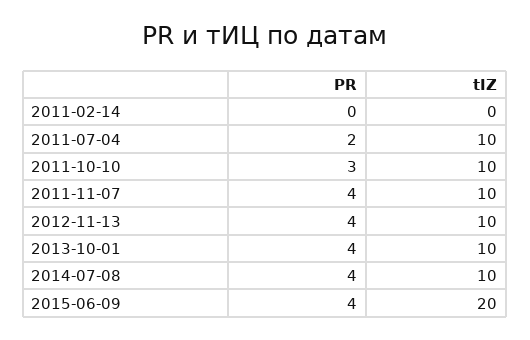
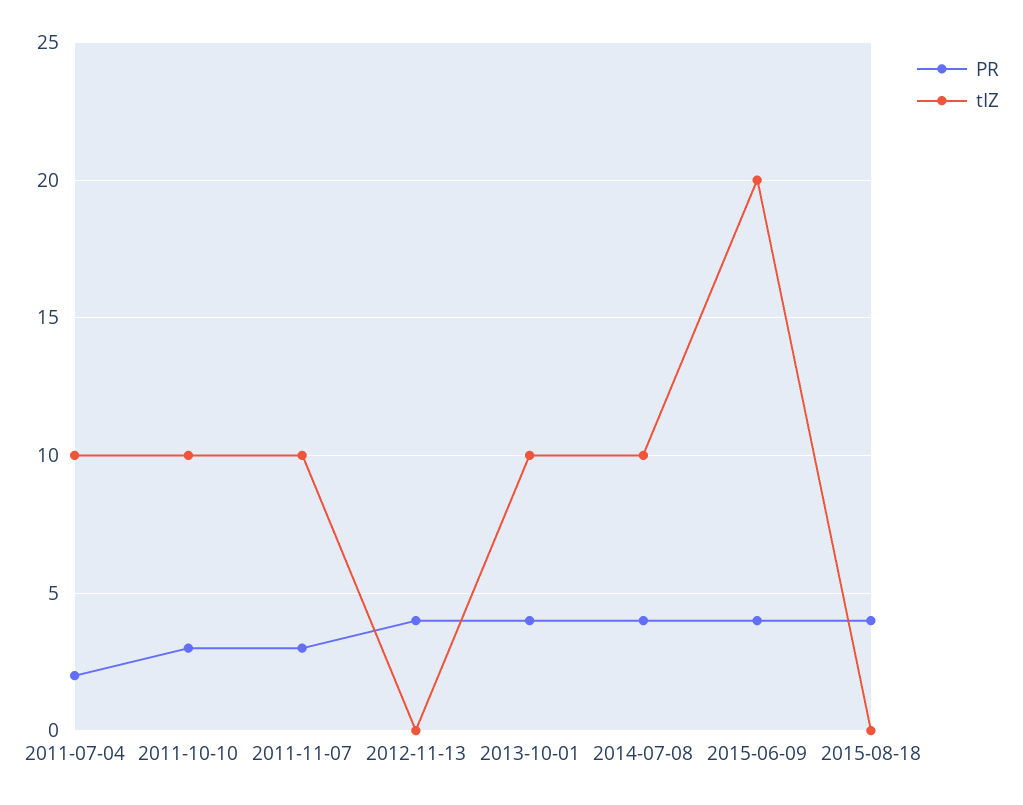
PR, 2011-02-14: 0 -> none
tIZ, 2011-02-14: 0 -> none
PR, 2011-11-07: 4 -> 3
tIZ, 2012-11-13: 10 -> 0
PR, 2015-08-18: none -> 4
tIZ, 2015-08-18: none -> 0

